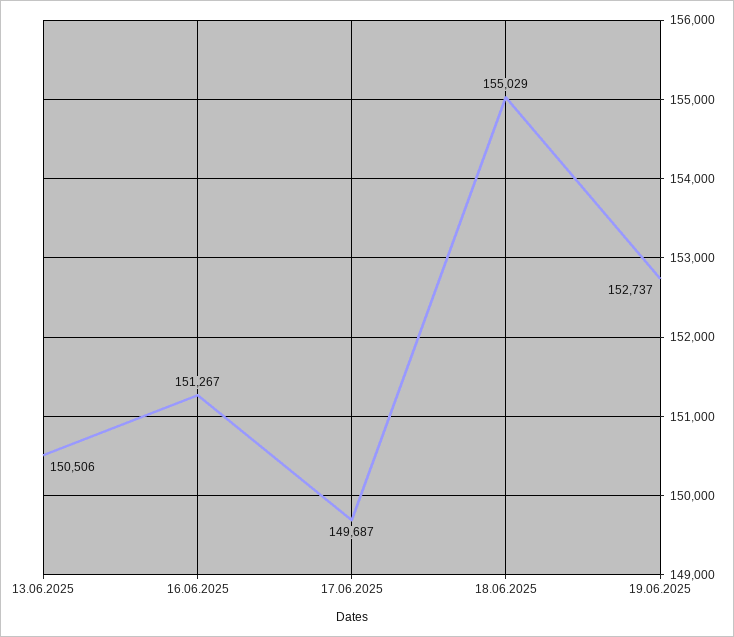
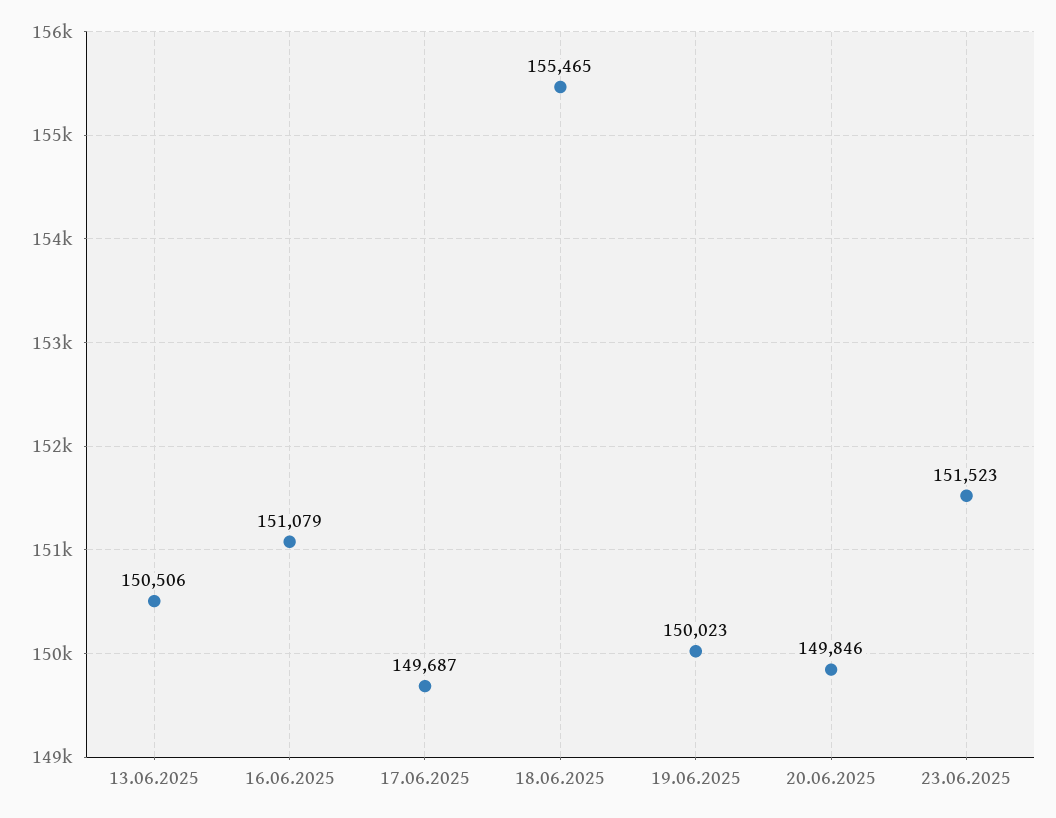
16.06.2025: 151267 -> 151079
18.06.2025: 155029 -> 155465
19.06.2025: 152737 -> 150023
20.06.2025: none -> 149846
23.06.2025: none -> 151523

